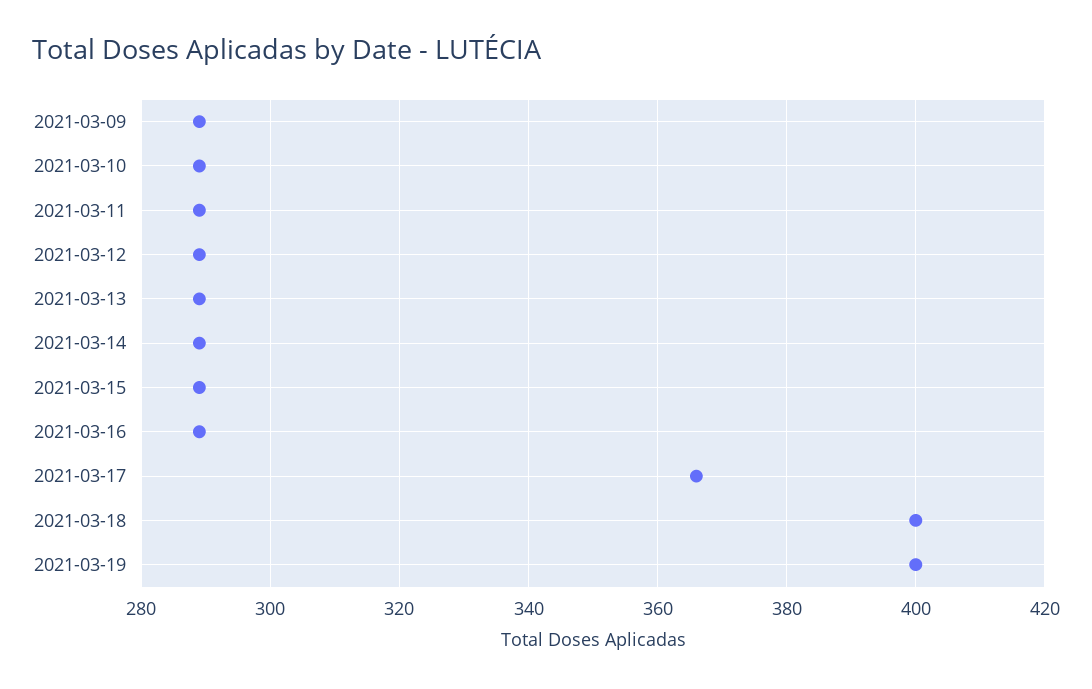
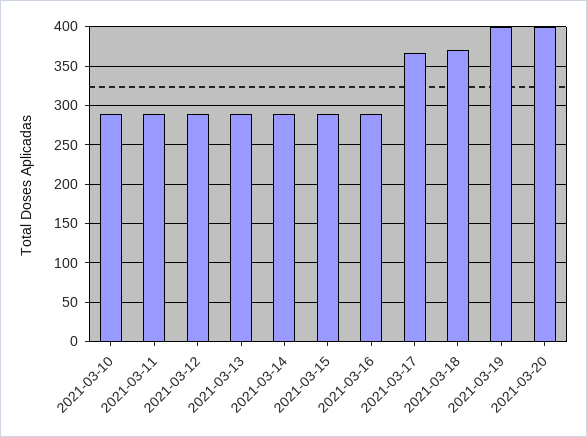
2021-03-09: 290 -> none
2021-03-18: 400 -> 370
2021-03-20: none -> 400

